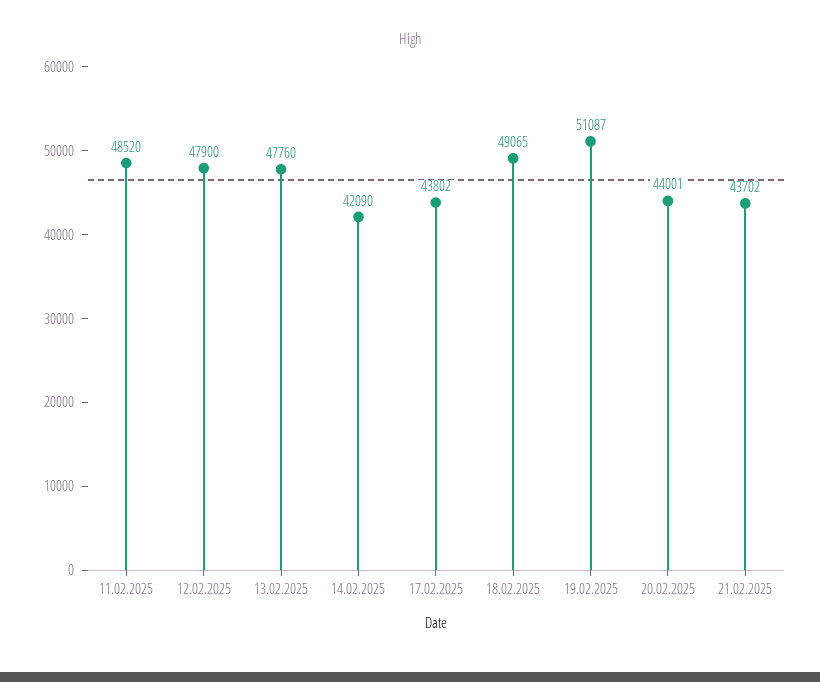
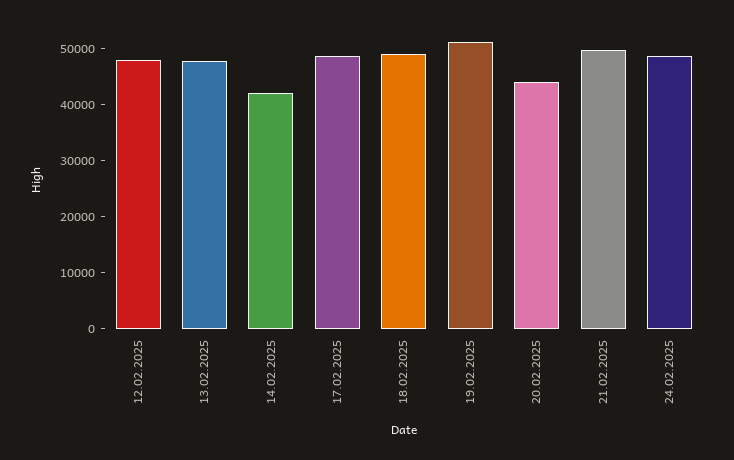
11.02.2025: 48520 -> none
17.02.2025: 43802 -> 48000
21.02.2025: 43702 -> 50000
24.02.2025: none -> 48000

